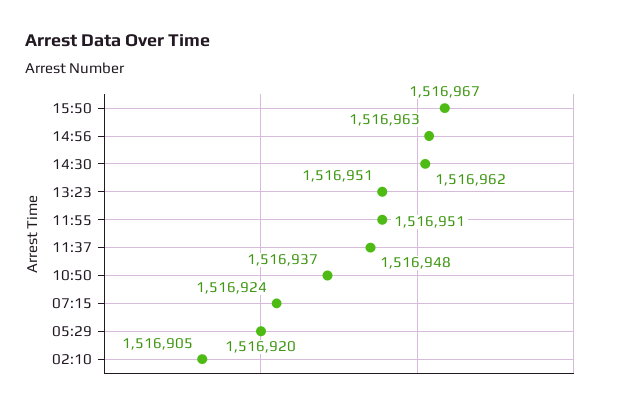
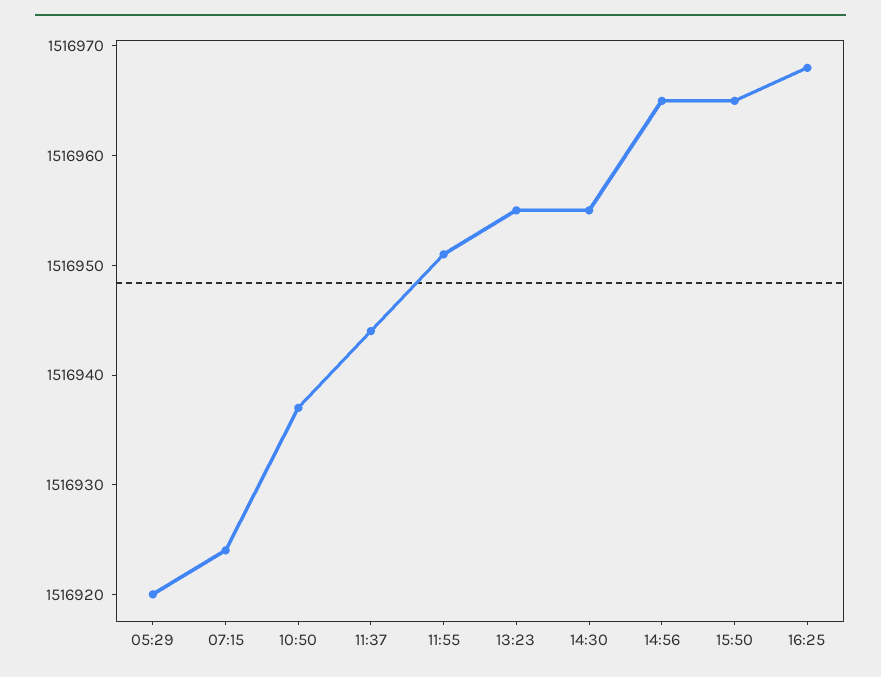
15:50: 1516967 -> 1516965
14:56: 1516963 -> 1516965
14:30: 1516962 -> 1516955
13:23: 1516951 -> 1516955
11:37: 1516948 -> 1516944
02:10: 1516905 -> none
16:25: none -> 1516968

